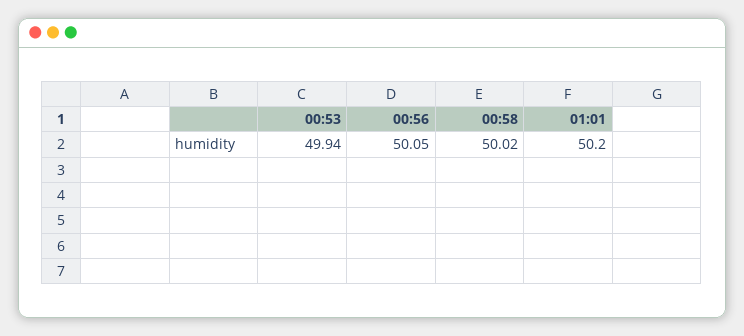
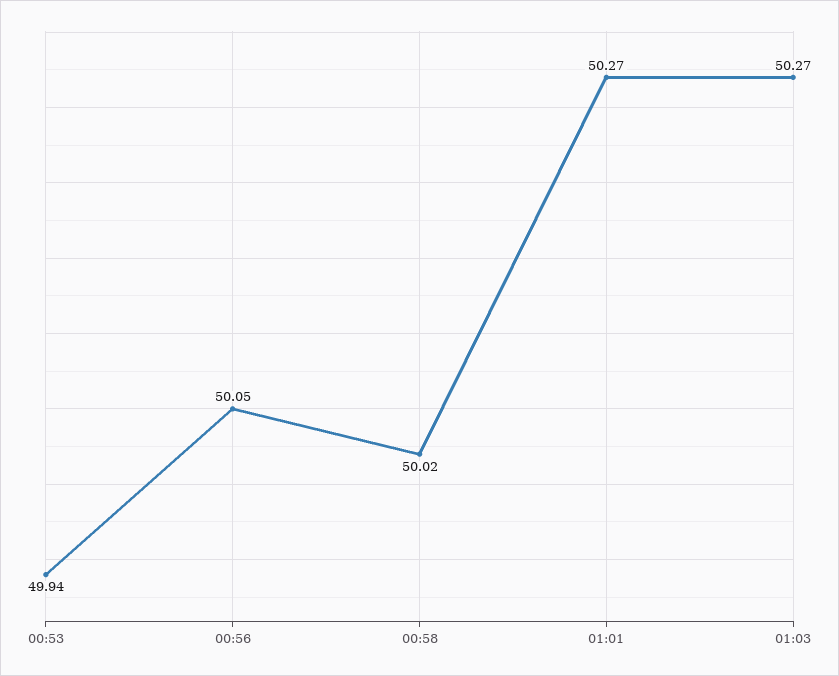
01:01: 50.2 -> 50.27
01:03: none -> 50.27

